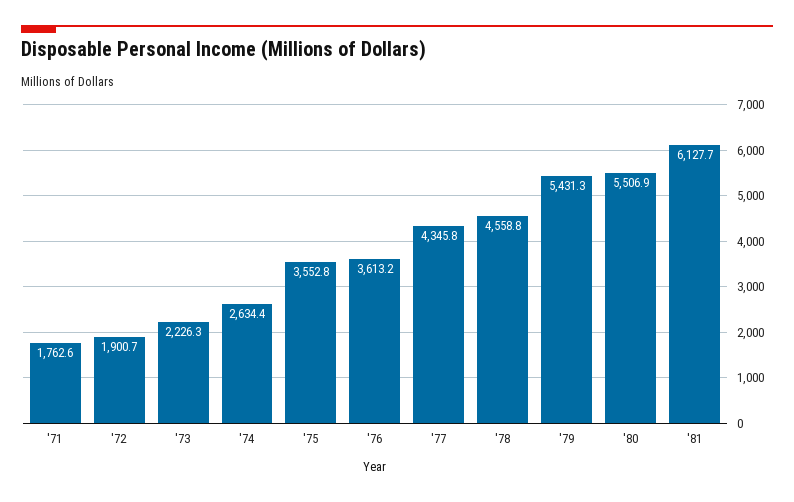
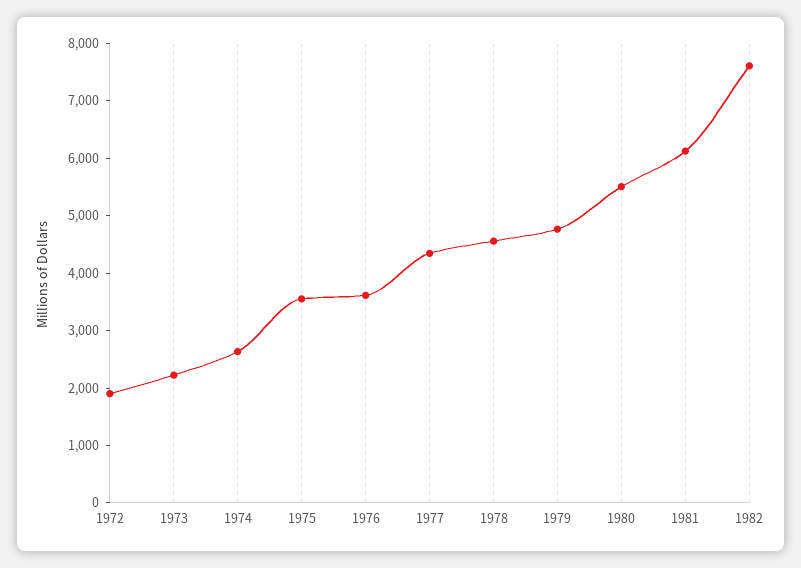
'71: 1762.6 -> none
'79: 5431.3 -> 4800
1982: none -> 7600

